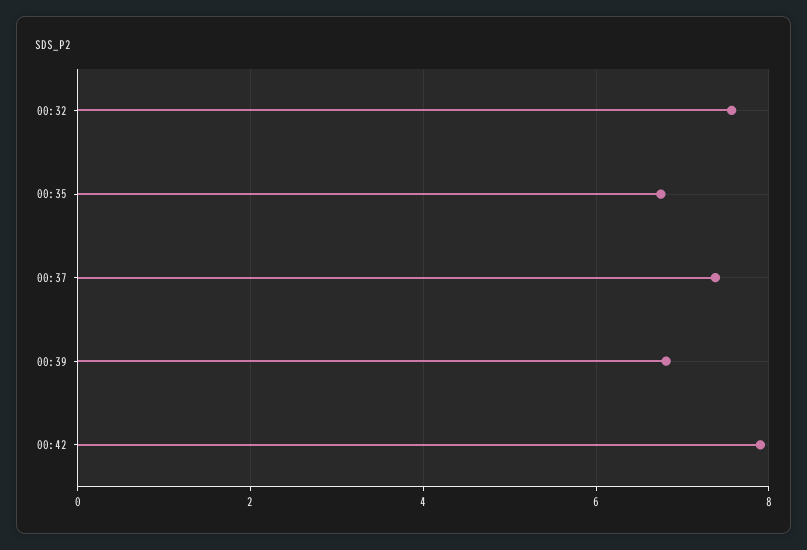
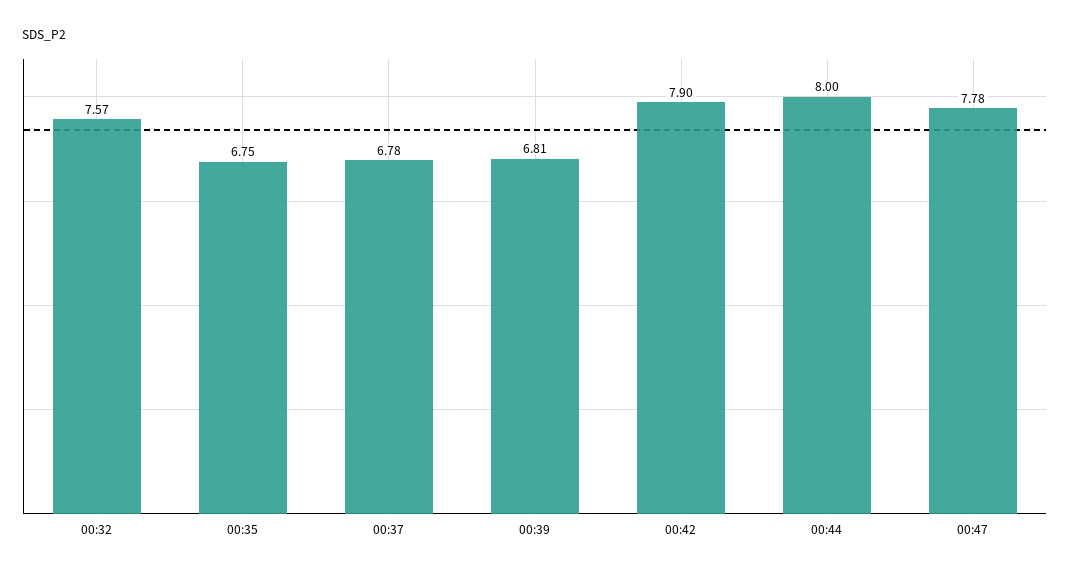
00:37: 7.4 -> 6.78
00:44: none -> 8
00:47: none -> 7.78

